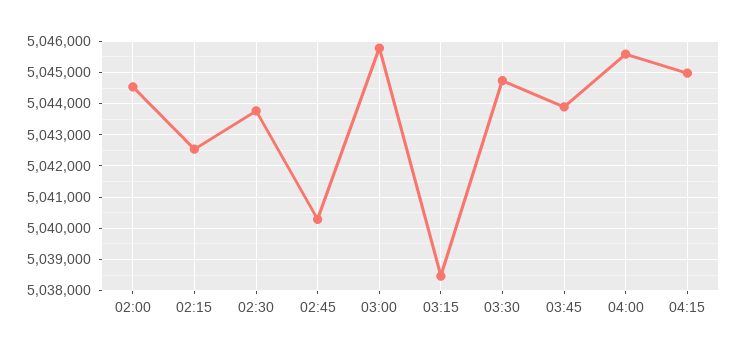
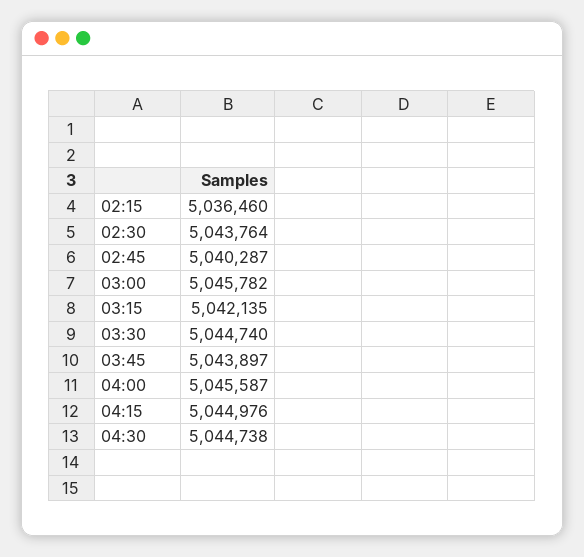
02:00: 5044600 -> none
02:15: 5042600 -> 5036460
03:15: 5038400 -> 5042135
04:30: none -> 5044738

